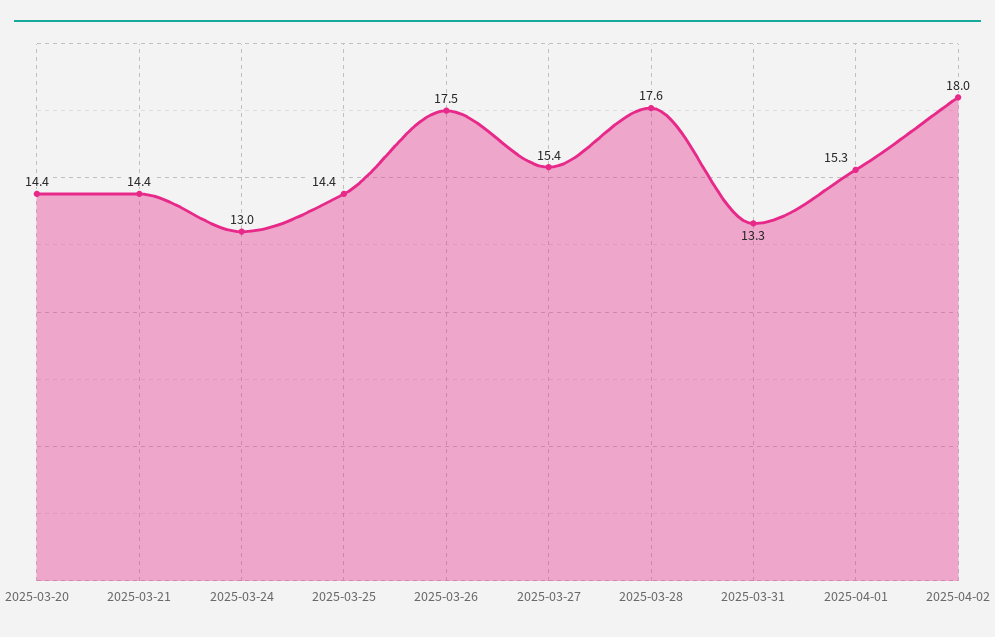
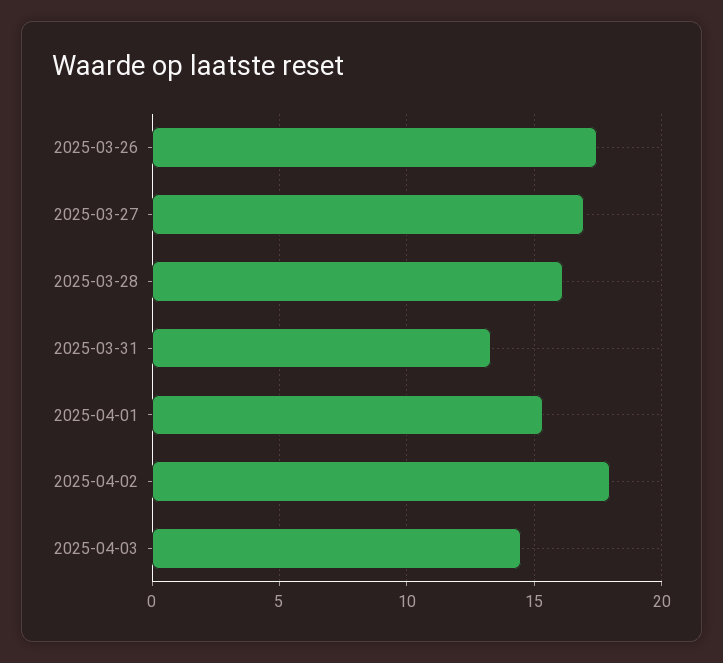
2025-03-20: 14.4 -> none
2025-03-21: 14.4 -> none
2025-03-24: 13 -> none
2025-03-25: 14.4 -> none
2025-03-27: 15.4 -> 17
2025-03-28: 17.6 -> 16
2025-04-03: none -> 14.5

